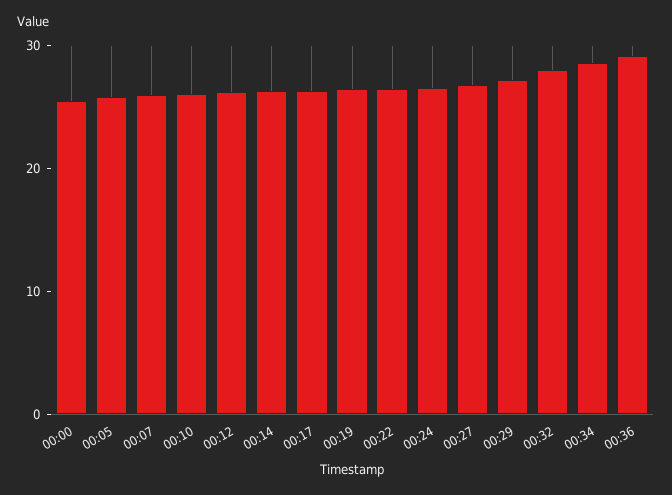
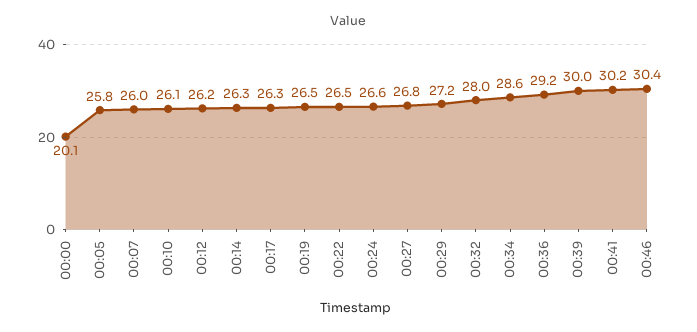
00:00: 26 -> 20.1
00:39: none -> 30
00:41: none -> 30.2
00:46: none -> 30.4

